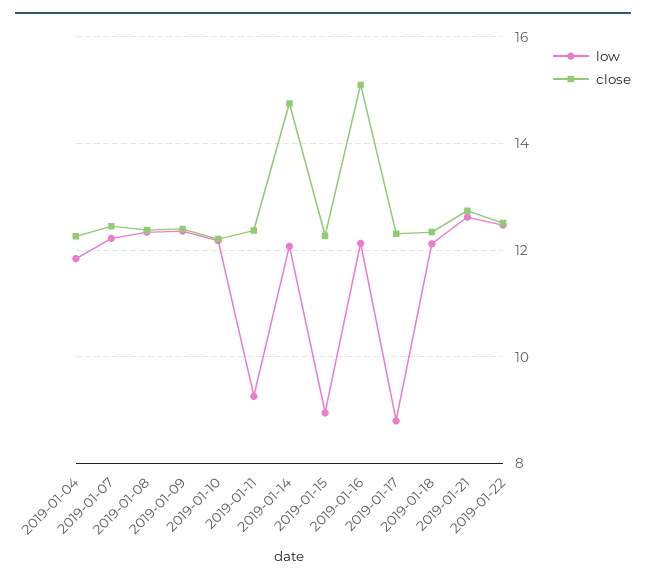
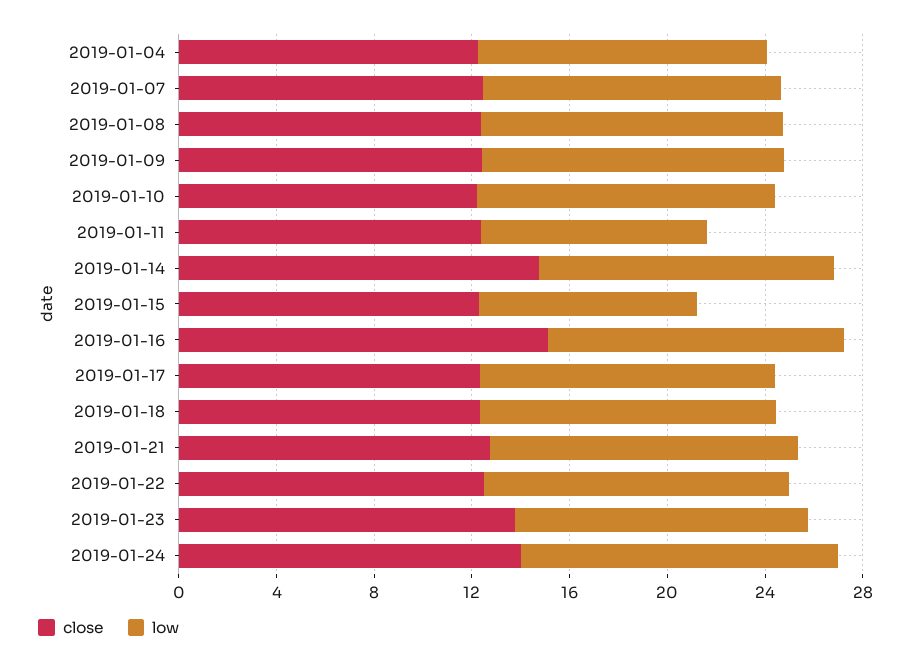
low, 2019-01-17: 8.8 -> 12
close, 2019-01-23: none -> 14
low, 2019-01-23: none -> 12
close, 2019-01-24: none -> 14
low, 2019-01-24: none -> 13

